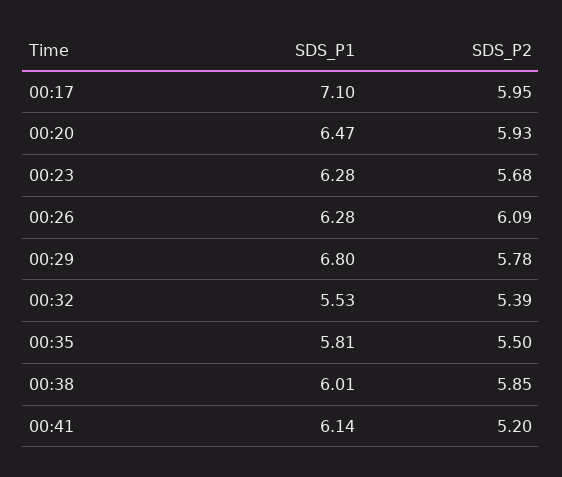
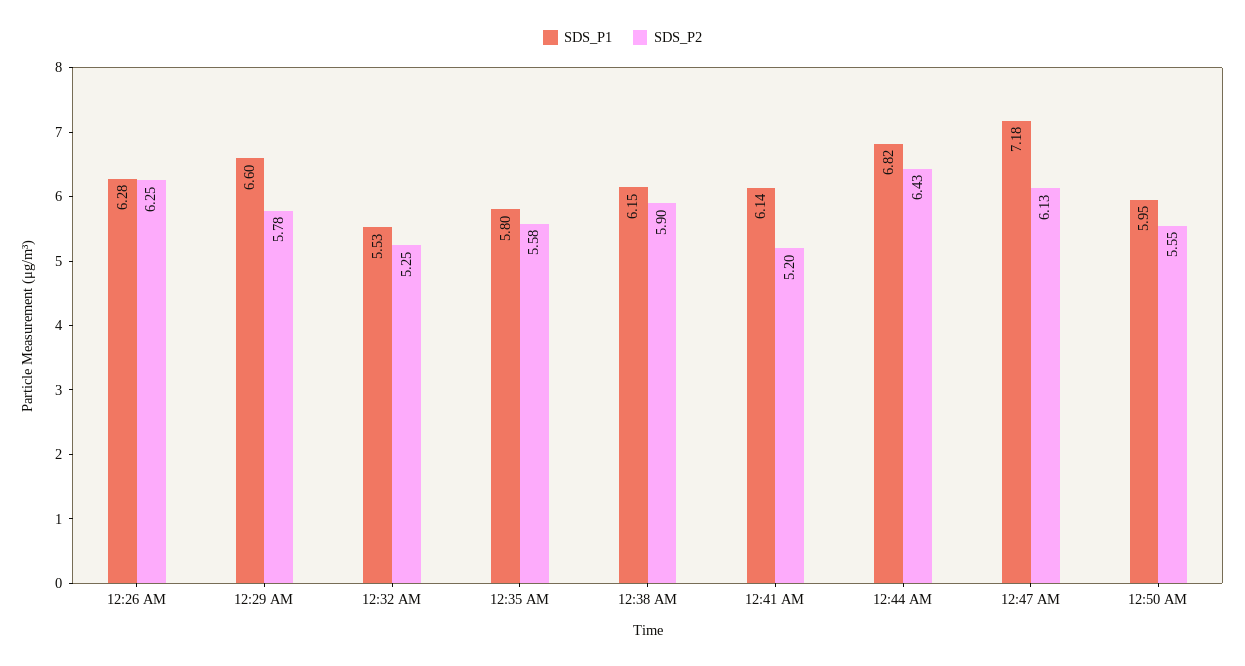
SDS_P1, 00:17: 7.1 -> none
SDS_P2, 00:17: 5.95 -> none
SDS_P1, 00:20: 6.47 -> none
SDS_P2, 00:20: 5.93 -> none
SDS_P1, 00:23: 6.28 -> none
SDS_P2, 00:23: 5.68 -> none
SDS_P2, 00:26: 6.09 -> 6.25
SDS_P1, 00:29: 6.8 -> 6.6
SDS_P2, 00:32: 5.39 -> 5.25
SDS_P1, 00:35: 5.81 -> 5.8
SDS_P2, 00:35: 5.5 -> 5.58
SDS_P1, 00:38: 6.01 -> 6.15
SDS_P2, 00:38: 5.85 -> 5.9
SDS_P1, 12:44 AM: none -> 6.82
SDS_P2, 12:44 AM: none -> 6.43
SDS_P1, 12:47 AM: none -> 7.18
SDS_P2, 12:47 AM: none -> 6.13
SDS_P1, 12:50 AM: none -> 5.95
SDS_P2, 12:50 AM: none -> 5.55

